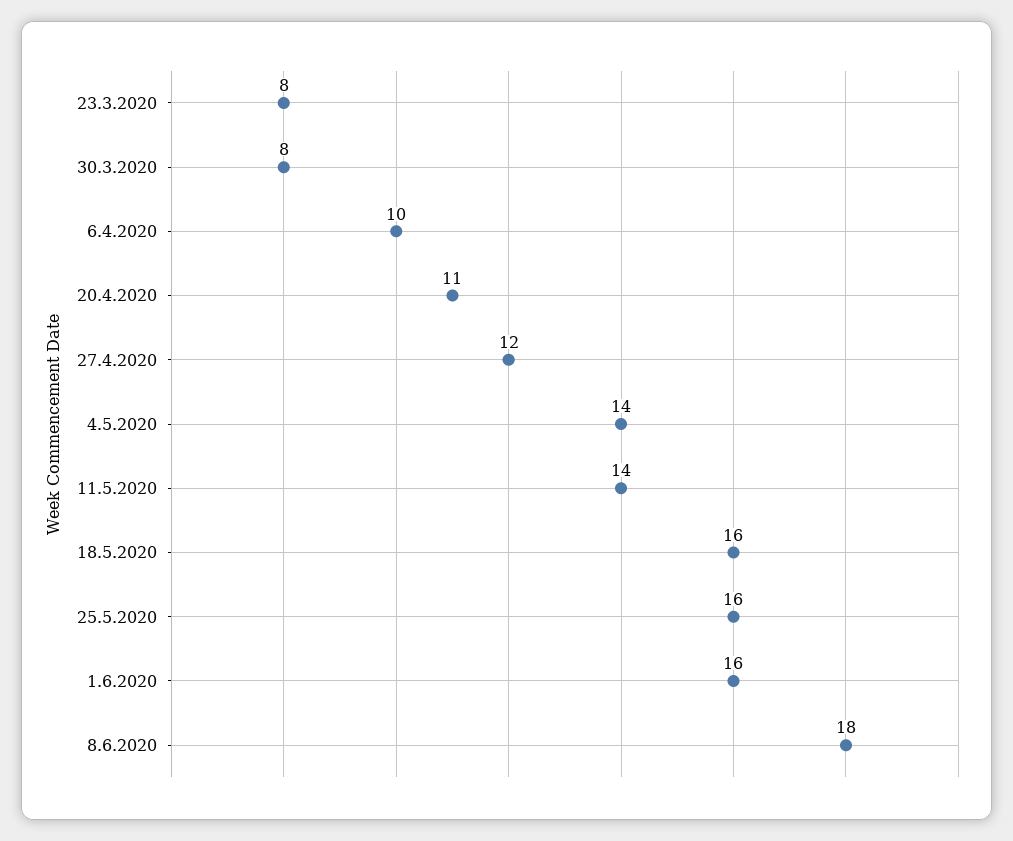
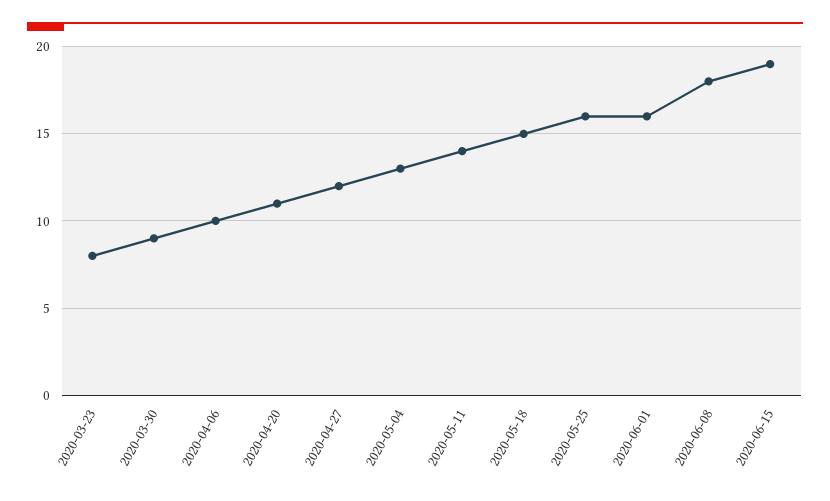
30.3.2020: 8 -> 9
4.5.2020: 14 -> 13
18.5.2020: 16 -> 15
2020-06-15: none -> 19

